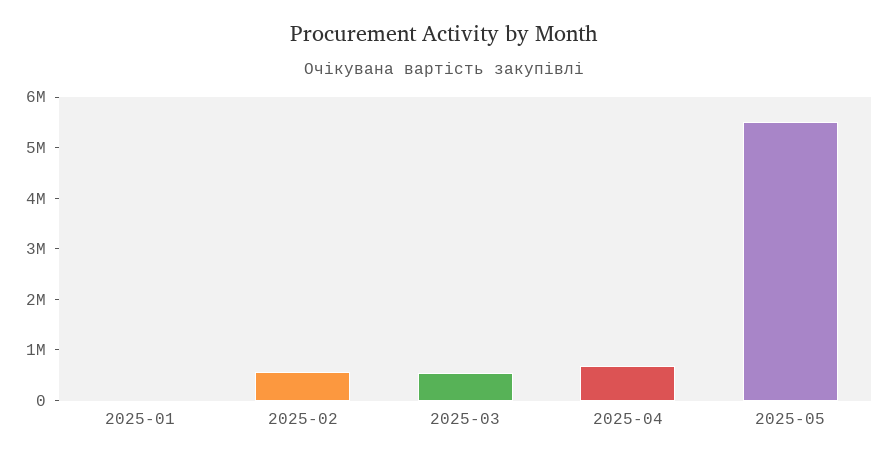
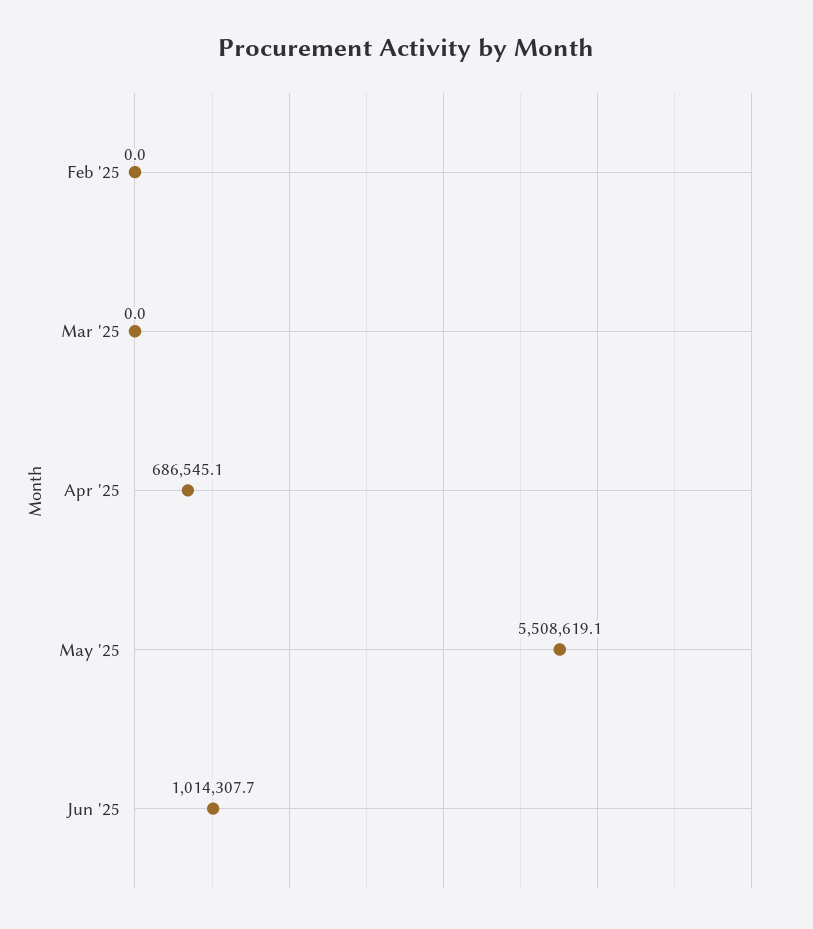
2025-01: 0 -> none
2025-02: 600000 -> 0
2025-03: 600000 -> 0
Jun '25: none -> 1014307.7

